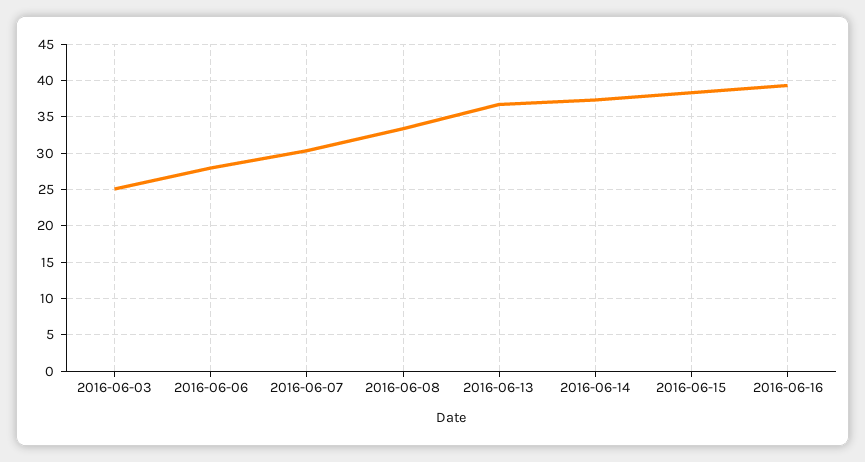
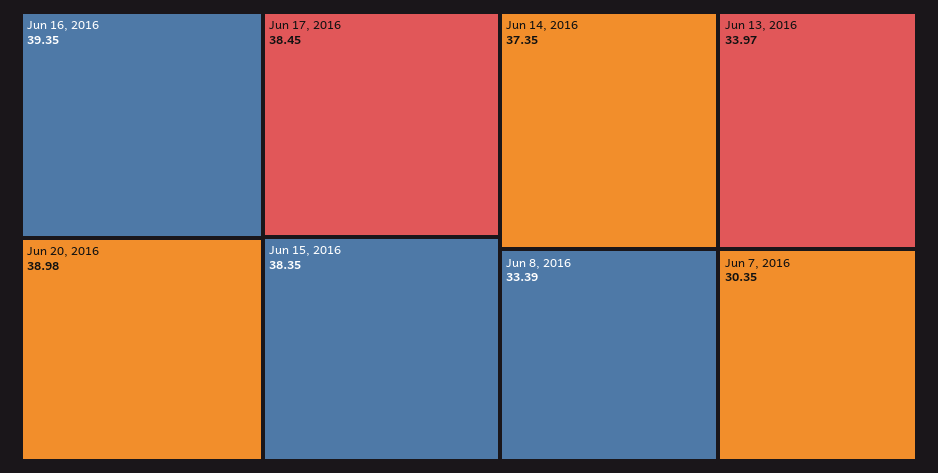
2016-06-03: 25 -> none
2016-06-06: 28 -> none
2016-06-13: 37 -> 33.97
Jun 20, 2016: none -> 38.98
Jun 17, 2016: none -> 38.45

